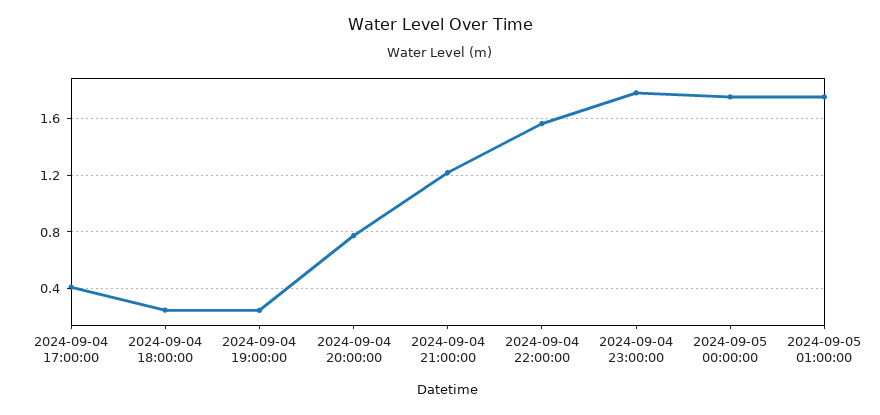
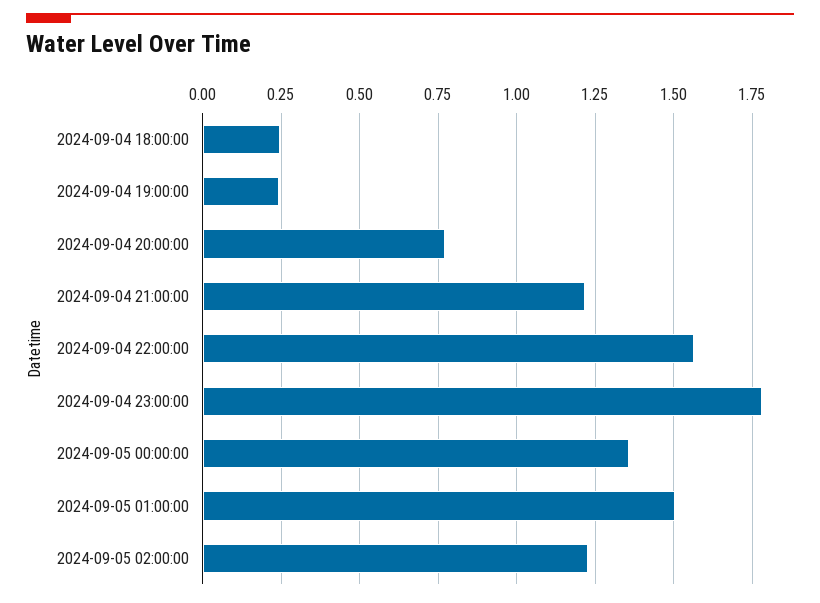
2024-09-04 17:00:00: 0.4 -> none
2024-09-05 00:00:00: 1.75 -> 1.35
2024-09-05 01:00:00: 1.75 -> 1.5
2024-09-05 02:00:00: none -> 1.225

